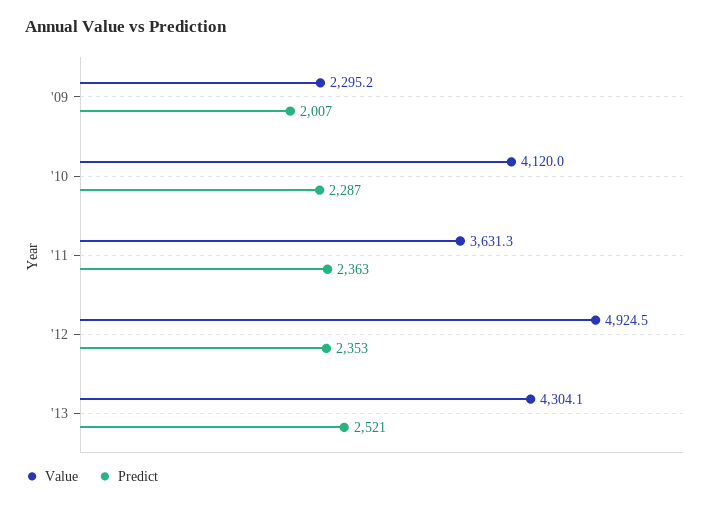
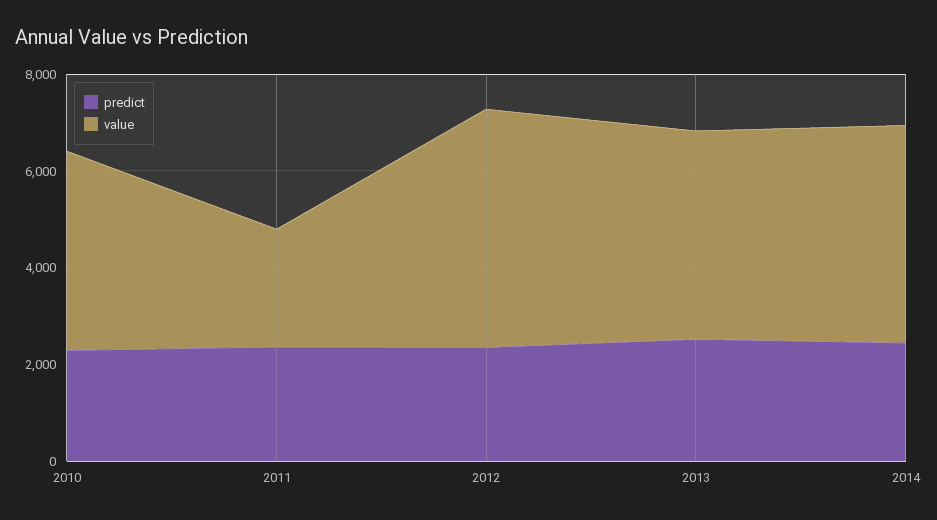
Value, '09: 2295.2 -> none
Predict, '09: 2007 -> none
Value, '11: 3631.3 -> 2500
Predict, 2014: none -> 2500
Value, 2014: none -> 4500

